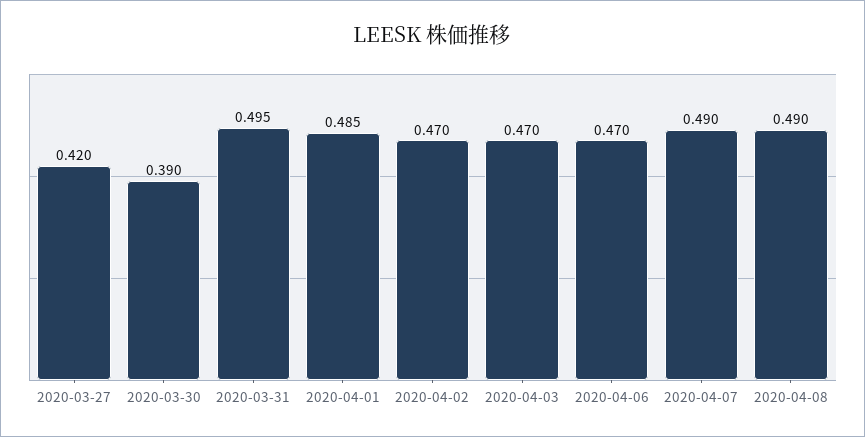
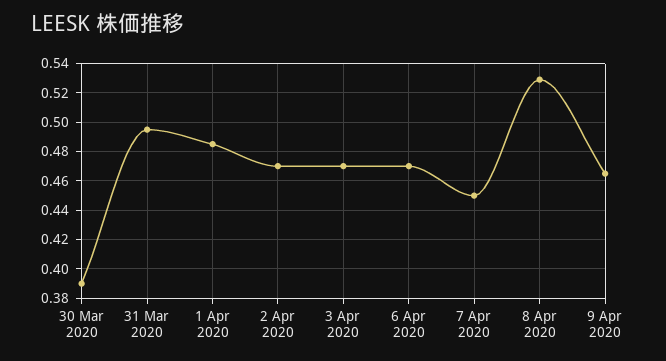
2020-03-27: 0.42 -> none
2020-04-07: 0.49 -> 0.45
2020-04-08: 0.49 -> 0.53
9 Apr 2020: none -> 0.465

